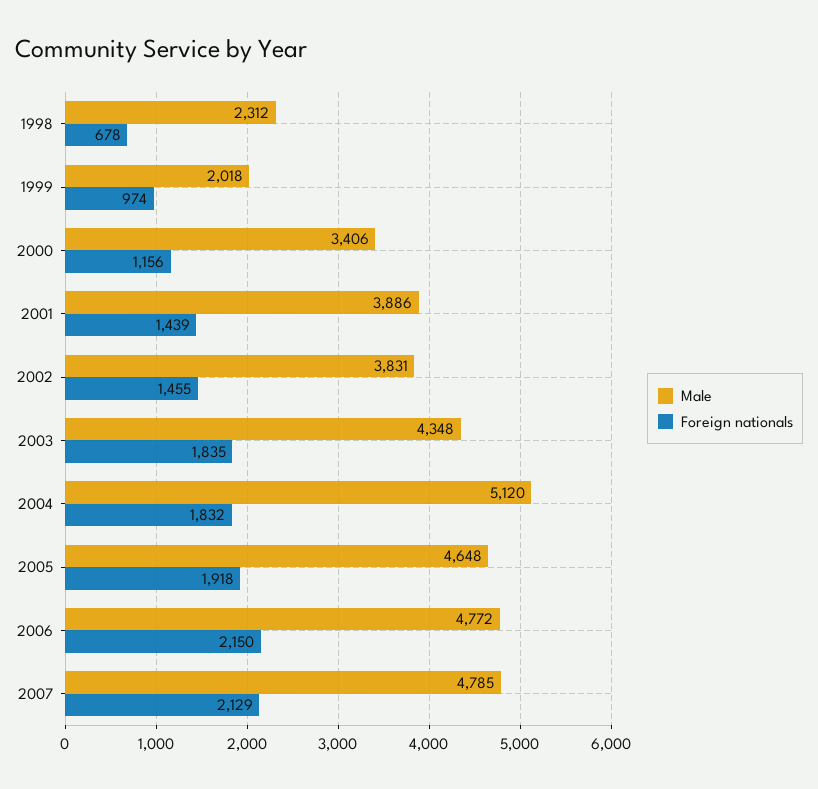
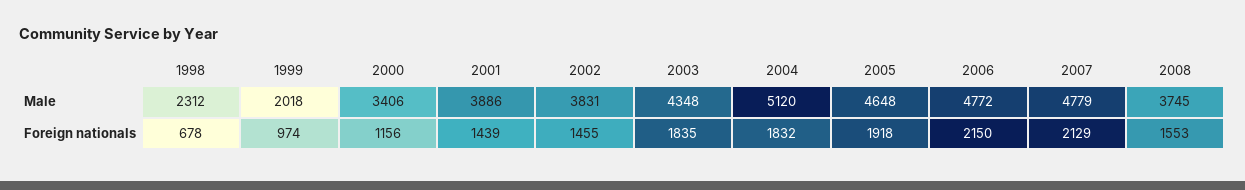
Male, 2007: 4785 -> 4779
Male, 2008: none -> 3745
Foreign nationals, 2008: none -> 1553

